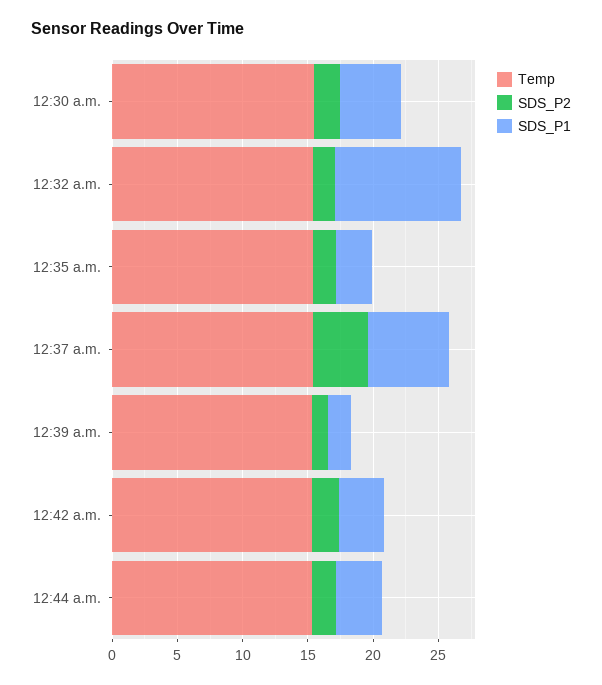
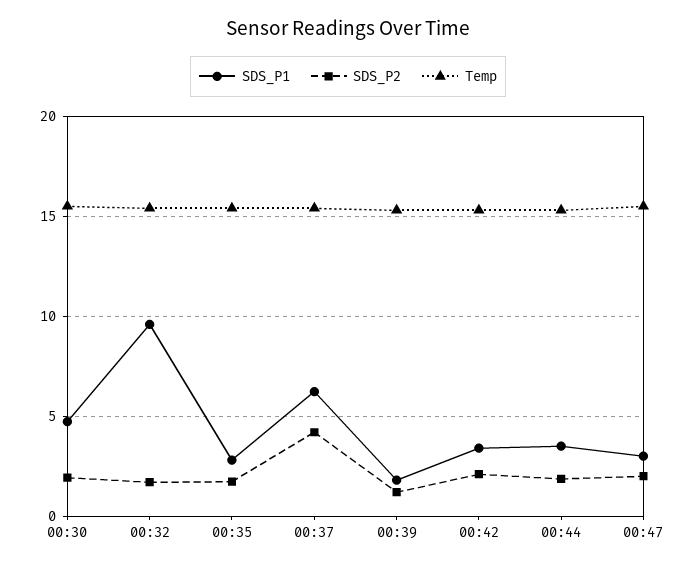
SDS_P1, 00:47: none -> 3
SDS_P2, 00:47: none -> 2
Temp, 00:47: none -> 15.5

